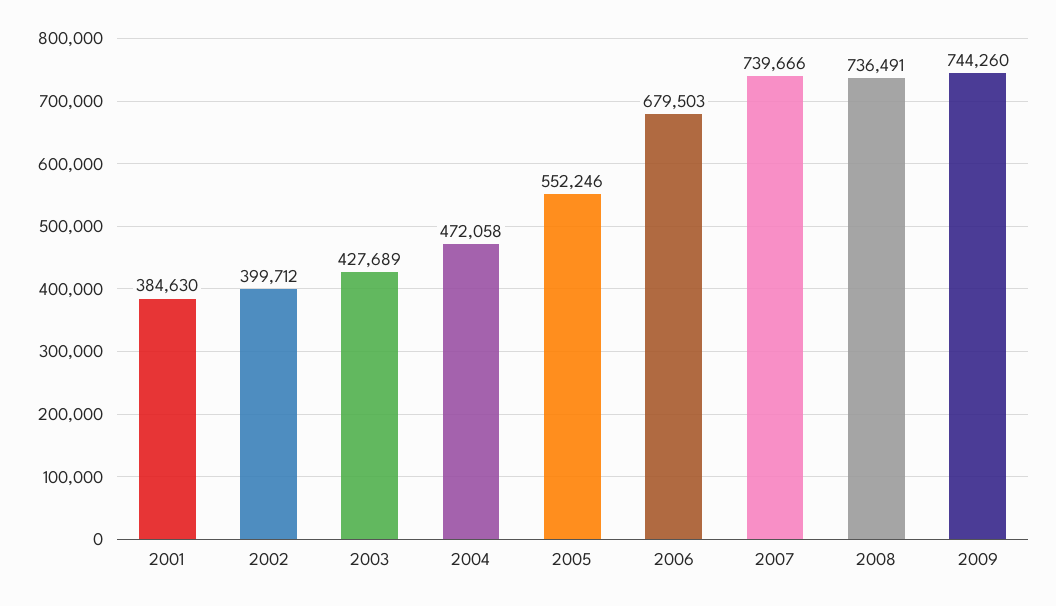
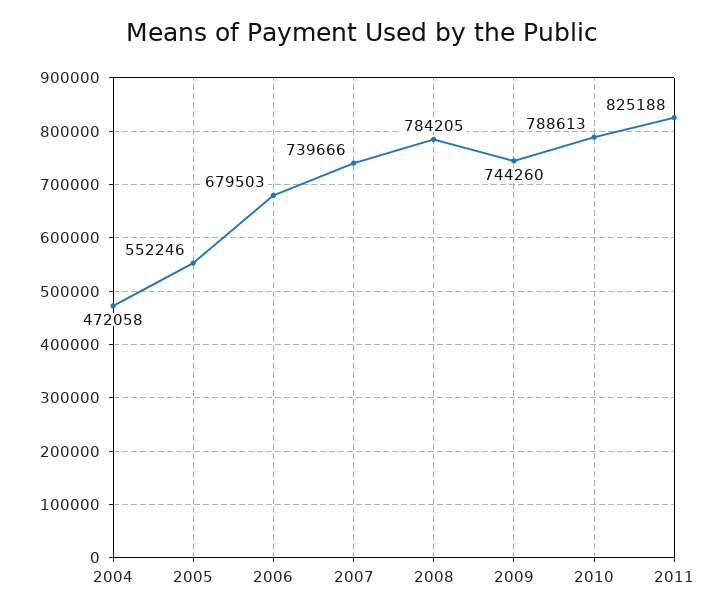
2001: 384630 -> none
2002: 399712 -> none
2003: 427689 -> none
2008: 736491 -> 784205
2010: none -> 788613
2011: none -> 825188

